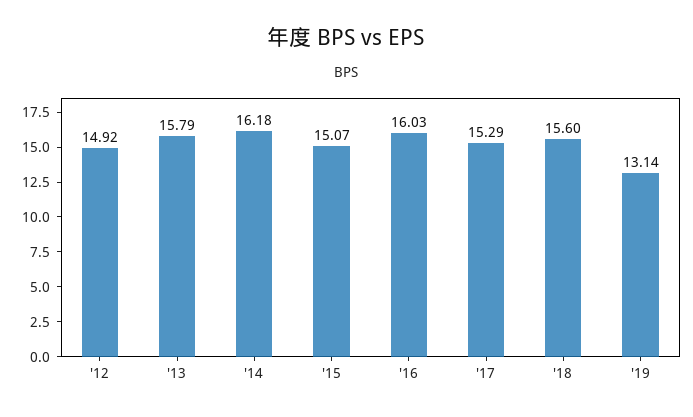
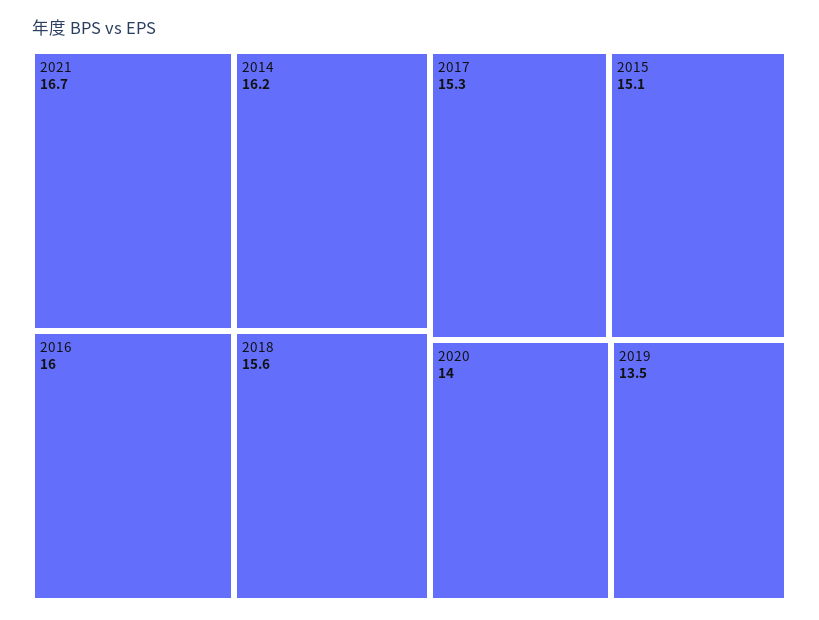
'12: 14.92 -> none
'13: 15.79 -> none
'19: 13.14 -> 13.5
2021: none -> 16.7
2020: none -> 14

